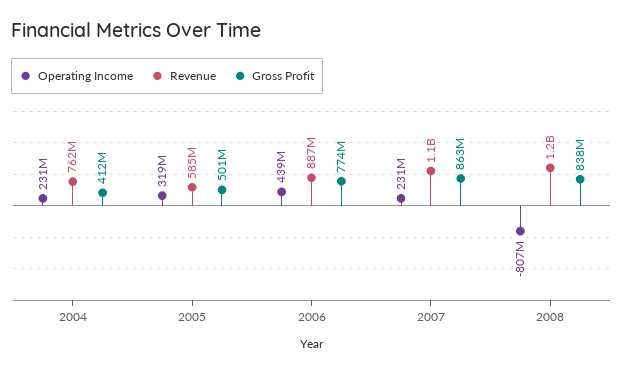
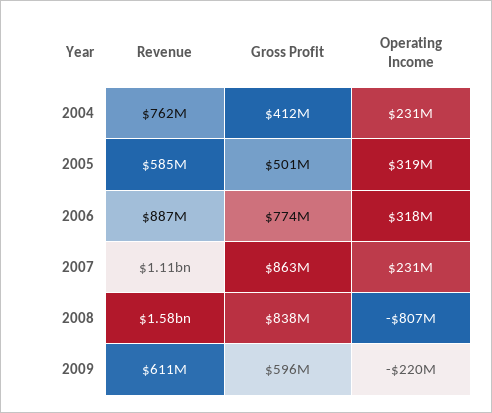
Operating Income, 2006: 439000000 -> 318000000
Revenue, 2008: 1200000000 -> 1580000000
Revenue, 2009: none -> 611000000
Gross Profit, 2009: none -> 596000000
Operating Income, 2009: none -> -220000000

